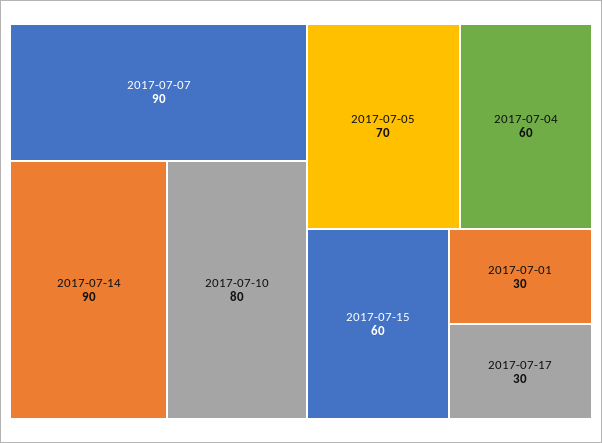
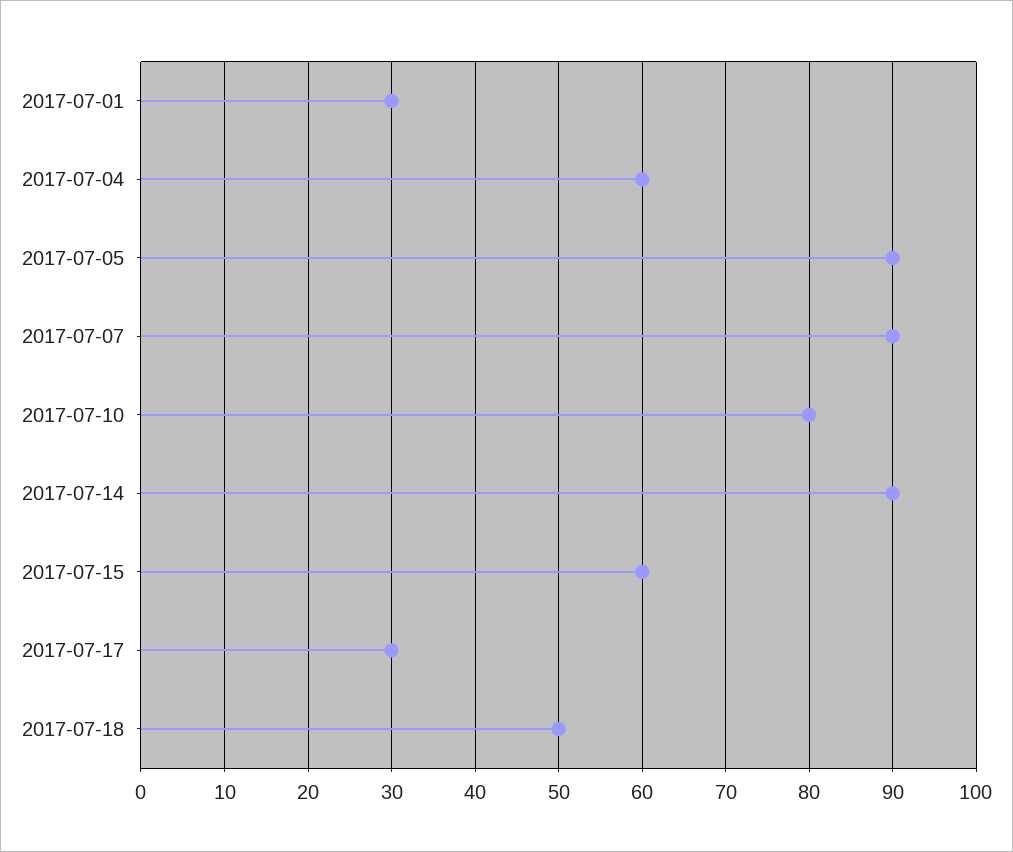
2017-07-05: 70 -> 90
2017-07-18: none -> 50

